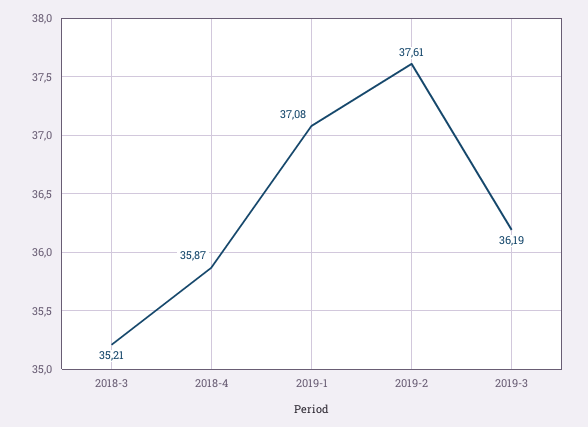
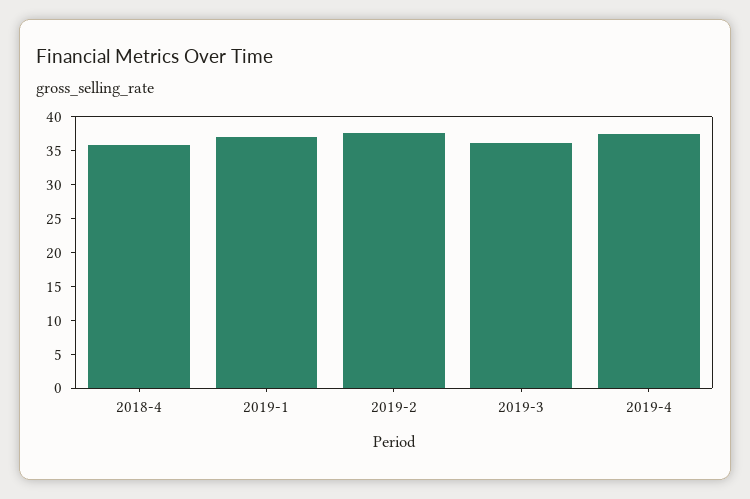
2018-3: 35.21 -> none
2019-4: none -> 37.5

